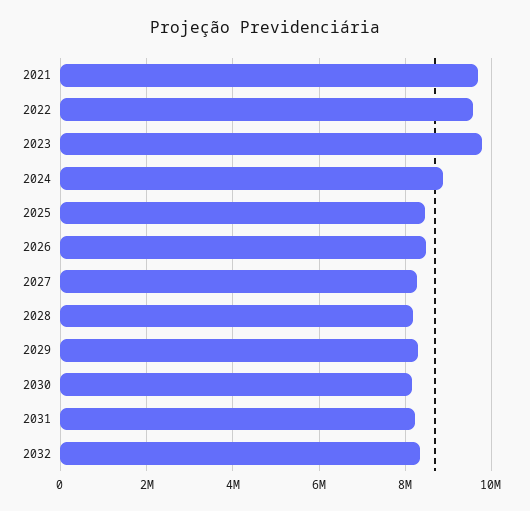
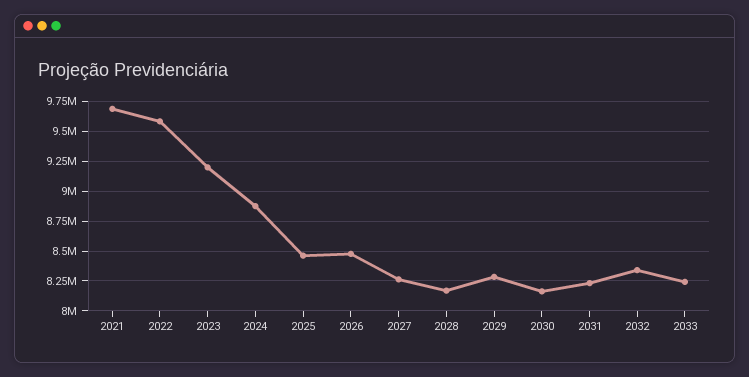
2023: 9800000 -> 9250000
2033: none -> 8250000

